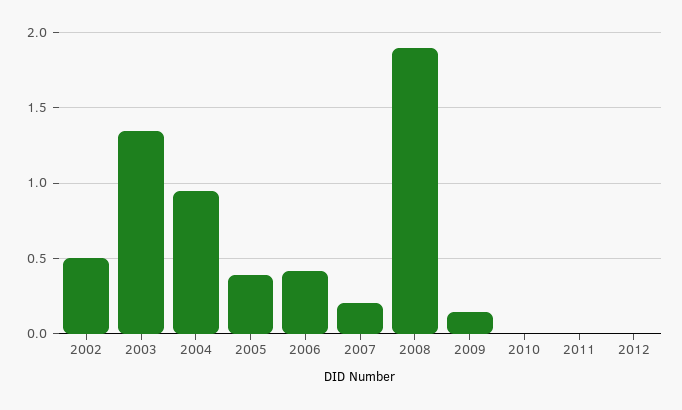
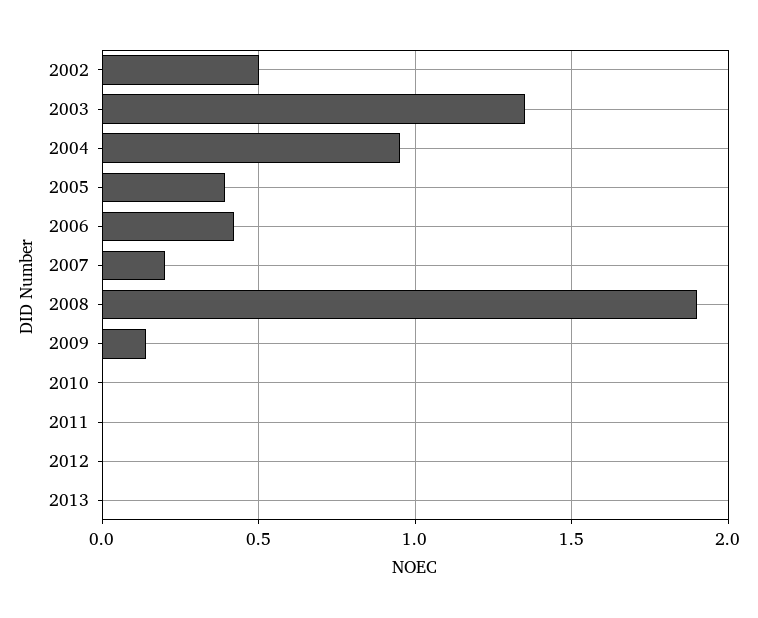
2013: none -> 0

